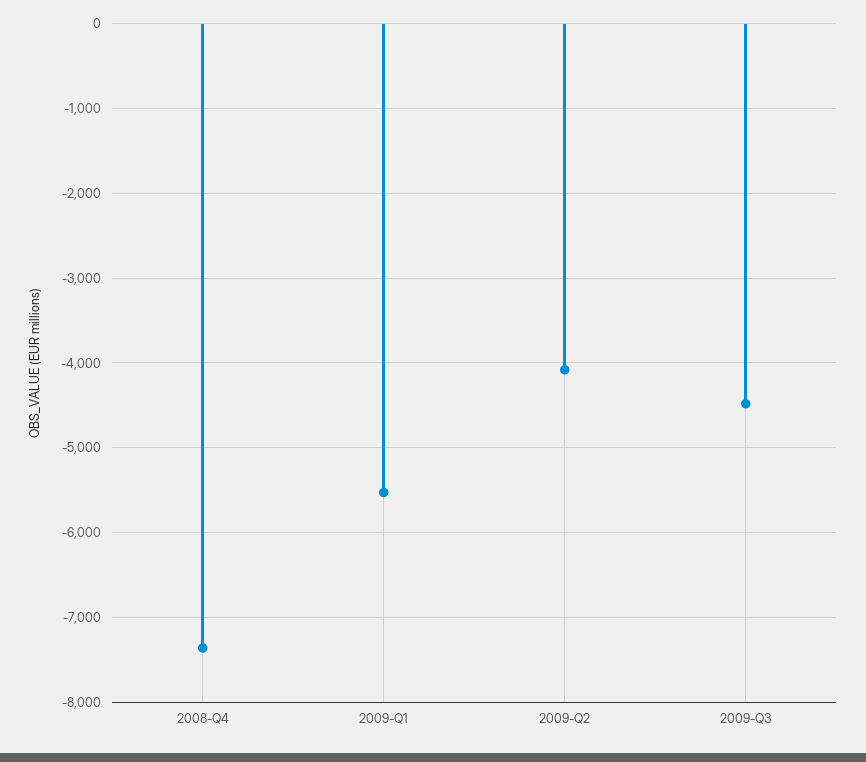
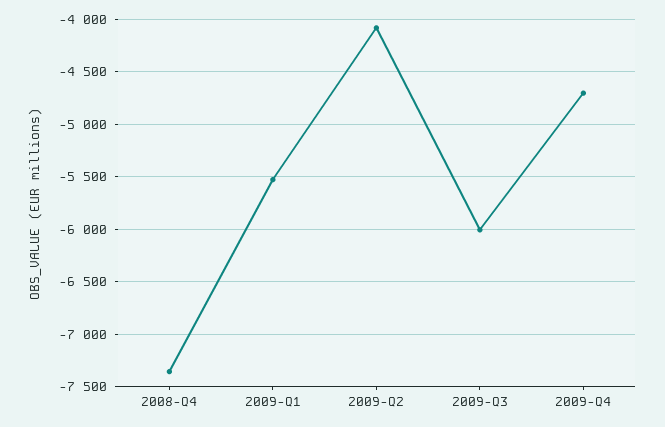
2009-Q3: -4500 -> -6000
2009-Q4: none -> -4700

